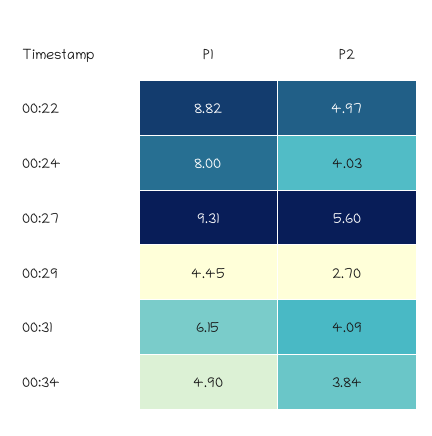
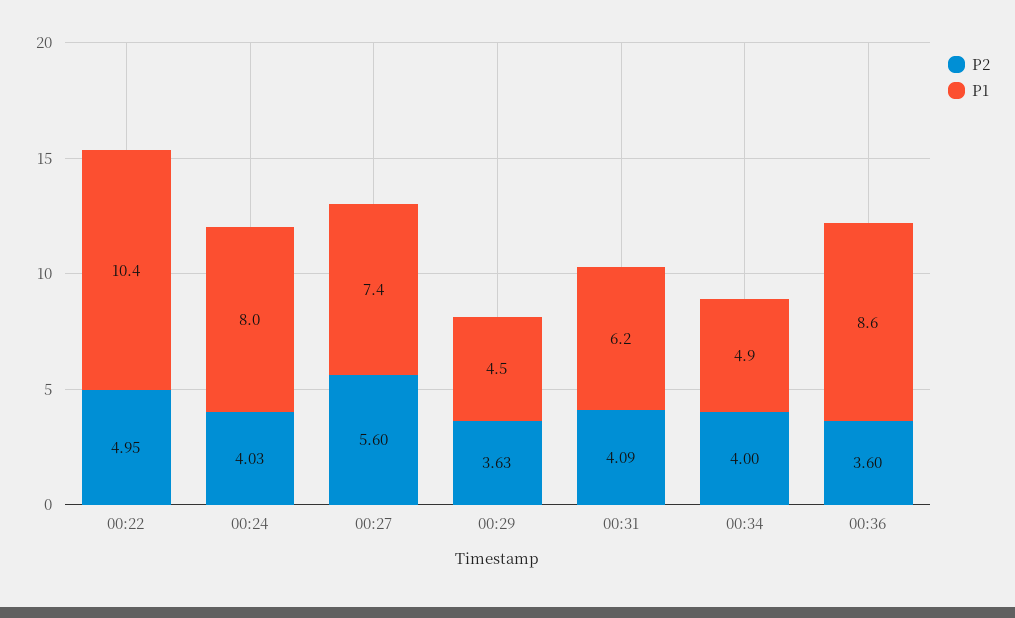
P1, 00:22: 8.82 -> 10.4
P2, 00:22: 4.97 -> 4.95
P1, 00:27: 9.31 -> 7.4
P2, 00:29: 2.7 -> 3.63
P2, 00:34: 3.84 -> 4
P2, 00:36: none -> 3.6
P1, 00:36: none -> 8.6

